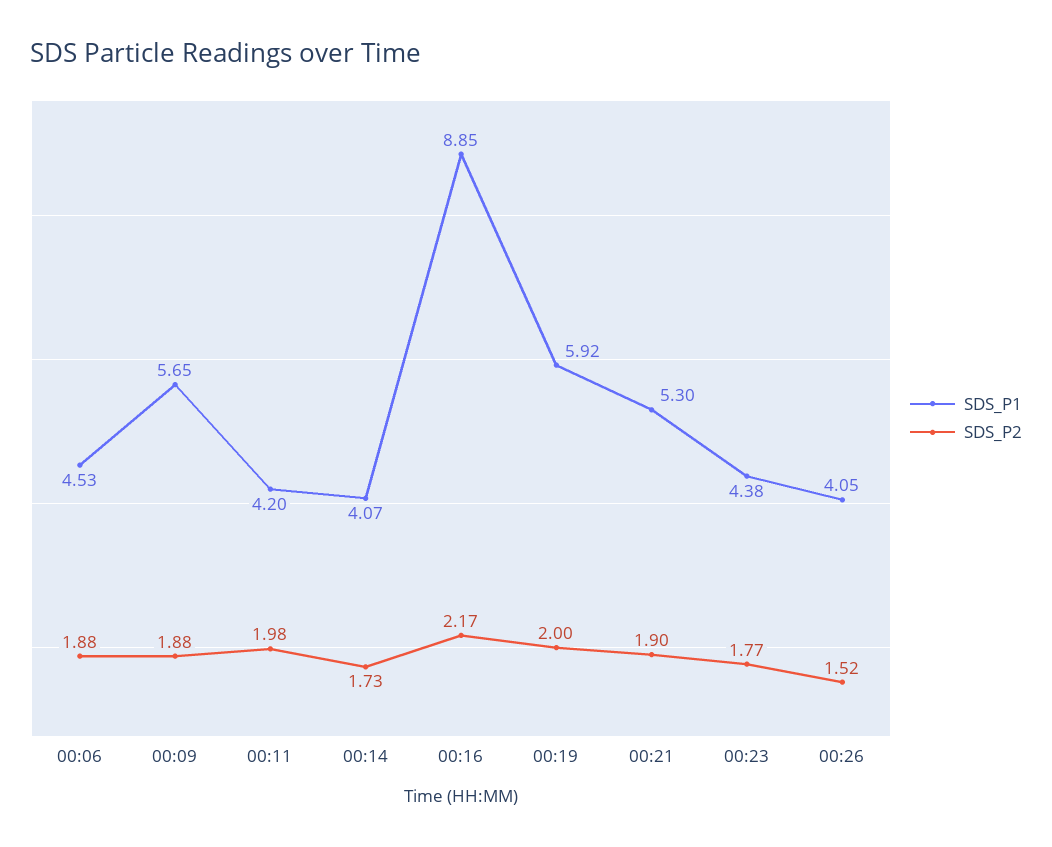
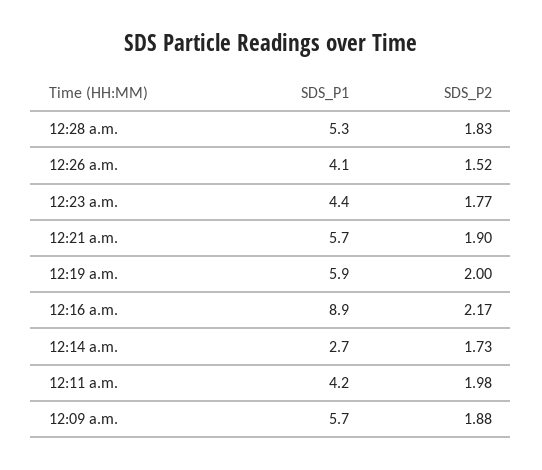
SDS_P1, 00:06: 4.53 -> none
SDS_P2, 00:06: 1.88 -> none
SDS_P1, 00:14: 4.07 -> 2.7
SDS_P1, 00:21: 5.3 -> 5.7
SDS_P1, 12:28 a.m.: none -> 5.3
SDS_P2, 12:28 a.m.: none -> 1.83

